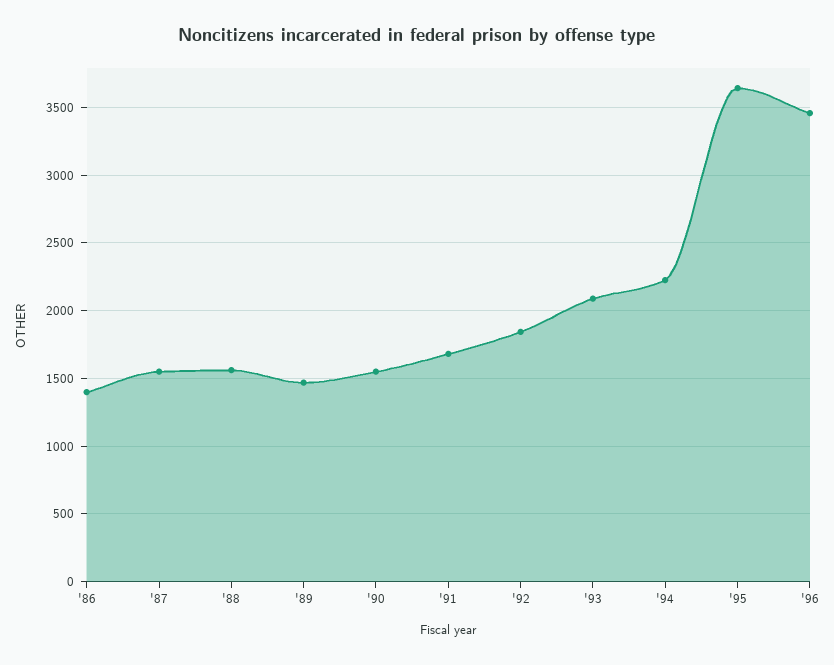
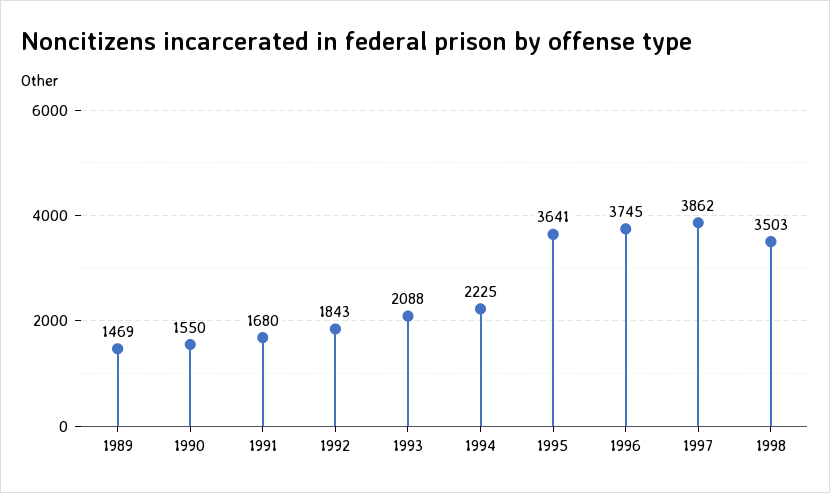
'86: 1400 -> none
'87: 1550 -> none
'88: 1550 -> none
'96: 3450 -> 3745
1997: none -> 3862
1998: none -> 3503

